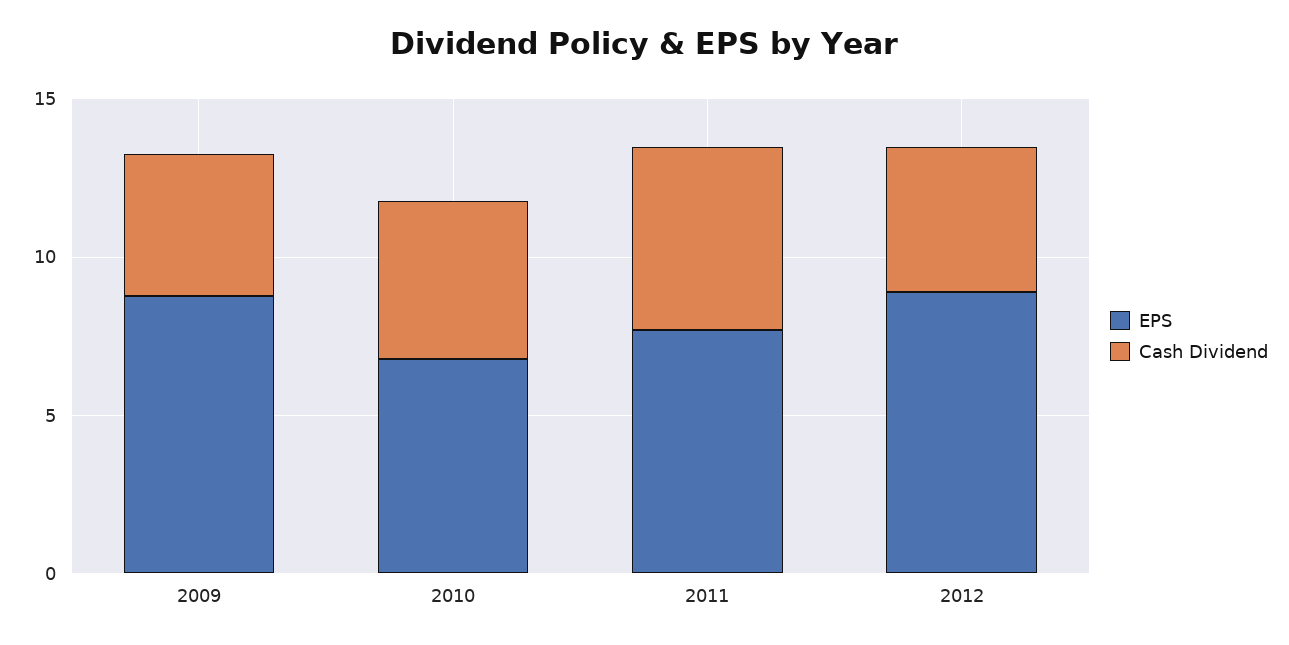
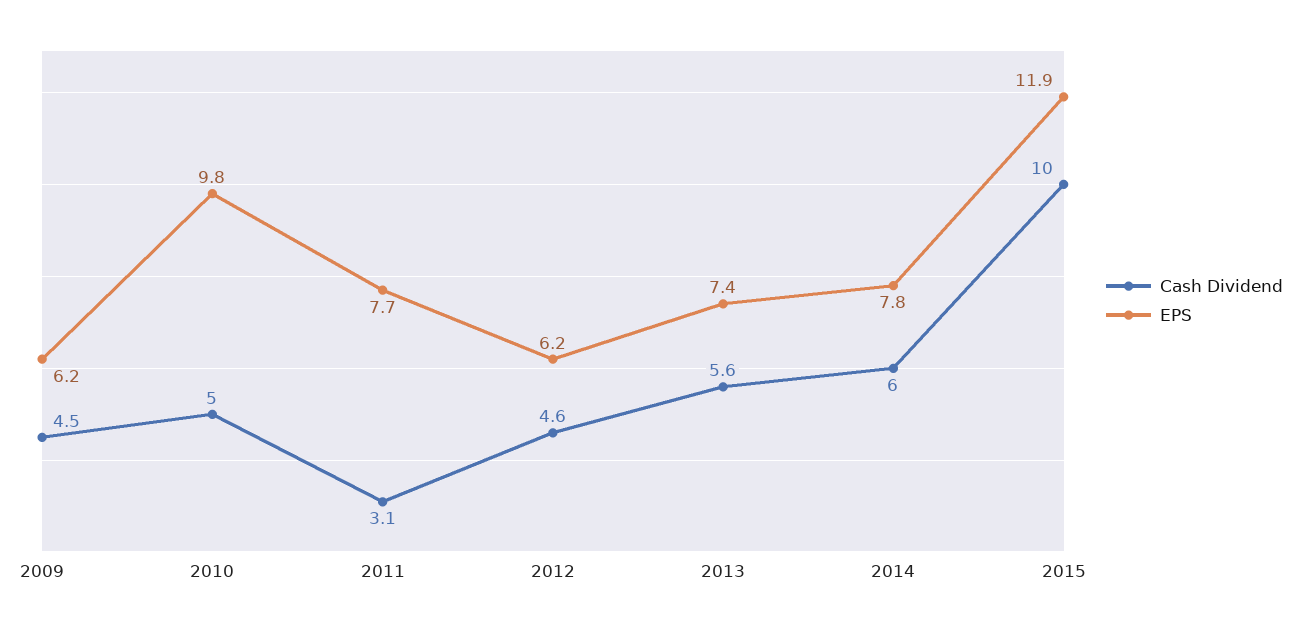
EPS, 2009: 9 -> 6.2
EPS, 2010: 7 -> 9.8
Cash Dividend, 2011: 6 -> 3.1
EPS, 2012: 9 -> 6.2
Cash Dividend, 2013: none -> 5.6
EPS, 2013: none -> 7.4
Cash Dividend, 2014: none -> 6
EPS, 2014: none -> 7.8
Cash Dividend, 2015: none -> 10
EPS, 2015: none -> 11.9

